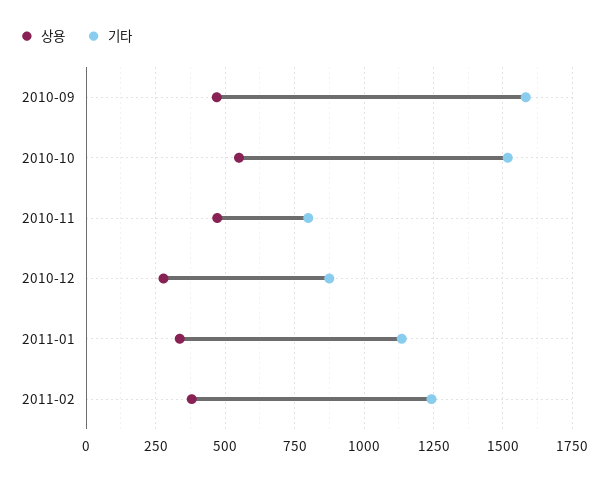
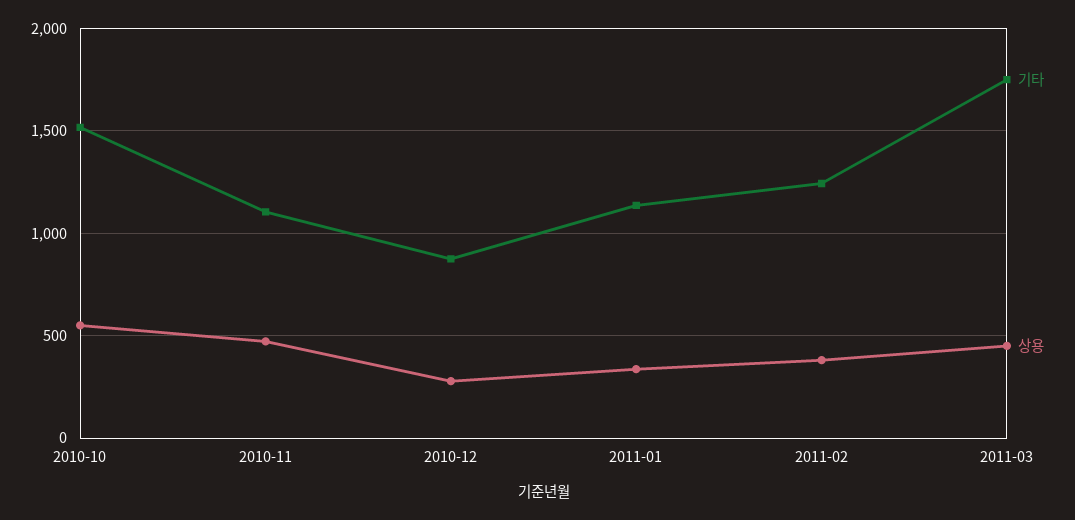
상용, 2010-09: 475 -> none
기타, 2010-09: 1575 -> none
기타, 2010-11: 800 -> 1100
기타, 2011-03: none -> 1750
상용, 2011-03: none -> 450

